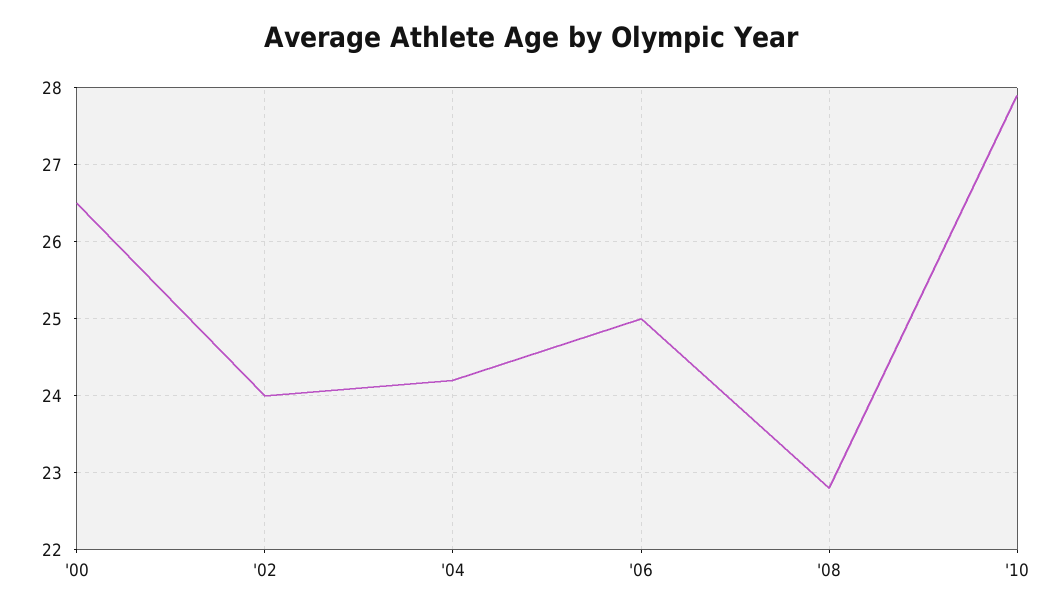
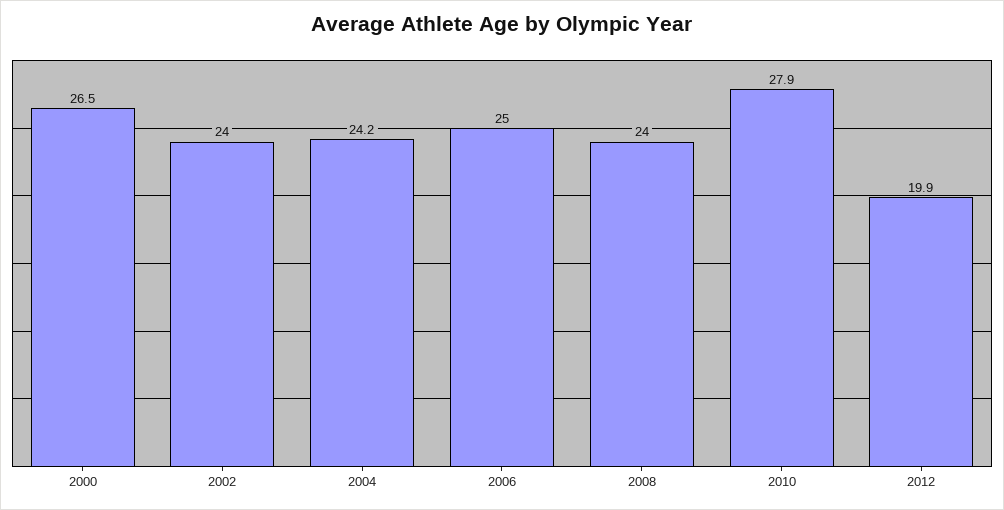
'08: 22.8 -> 24
2012: none -> 19.9

